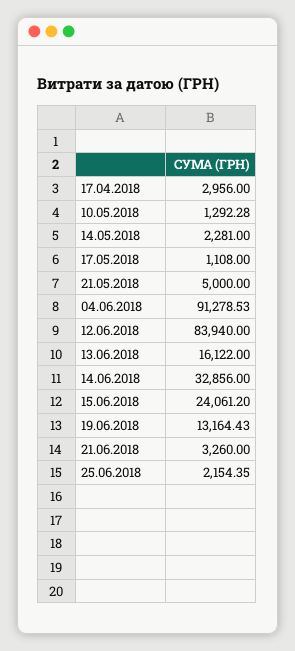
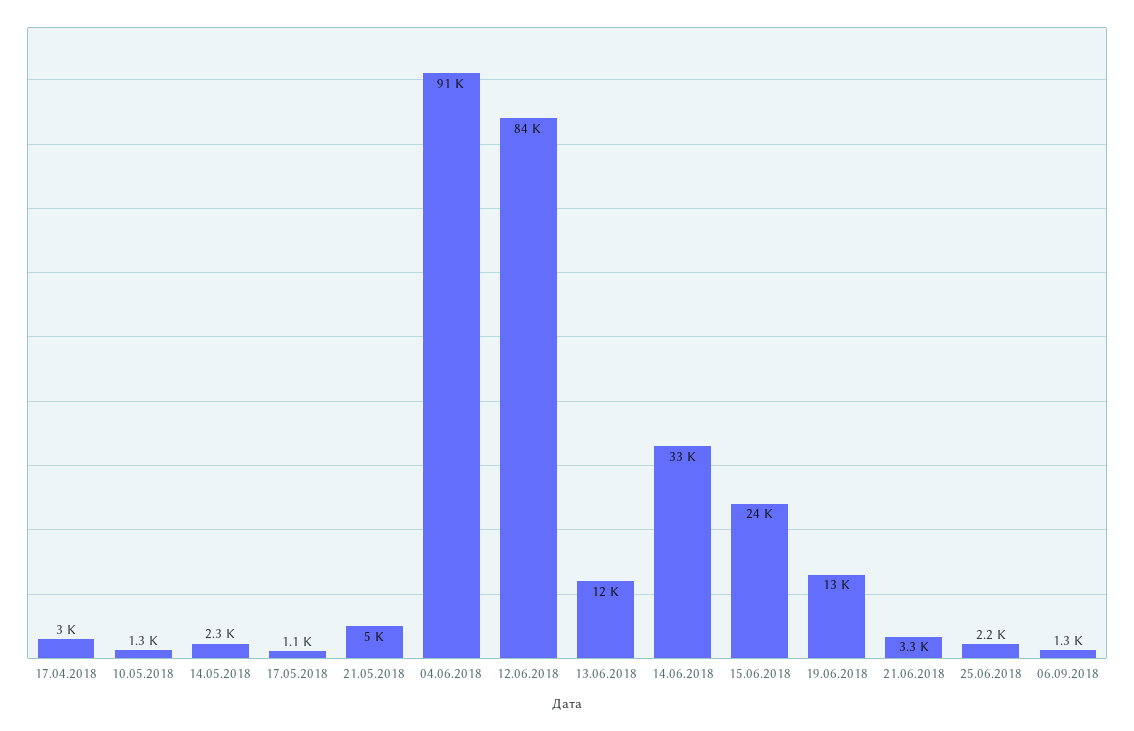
13.06.2018: 16122 -> 12000
06.09.2018: none -> 1300

